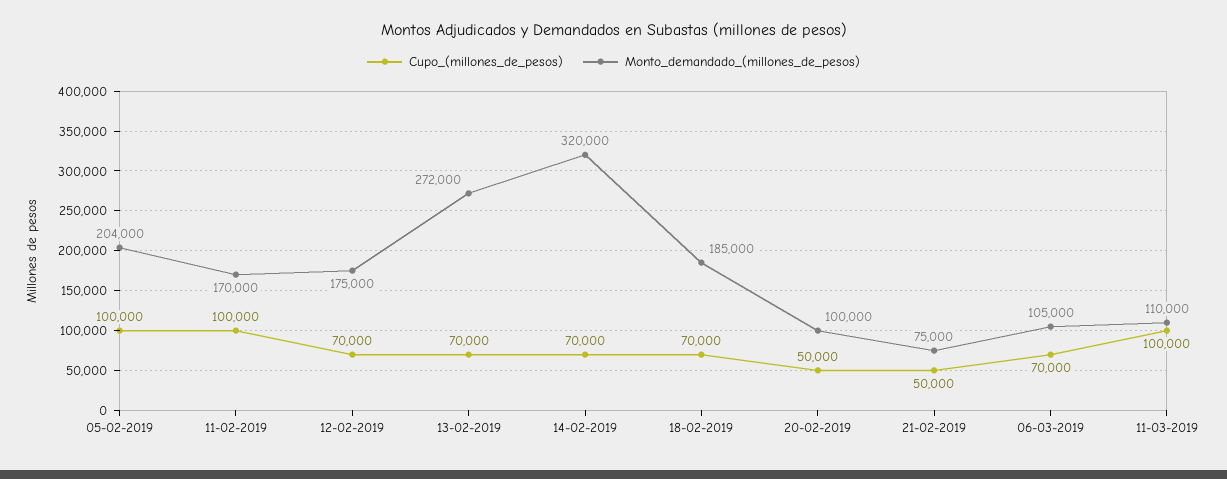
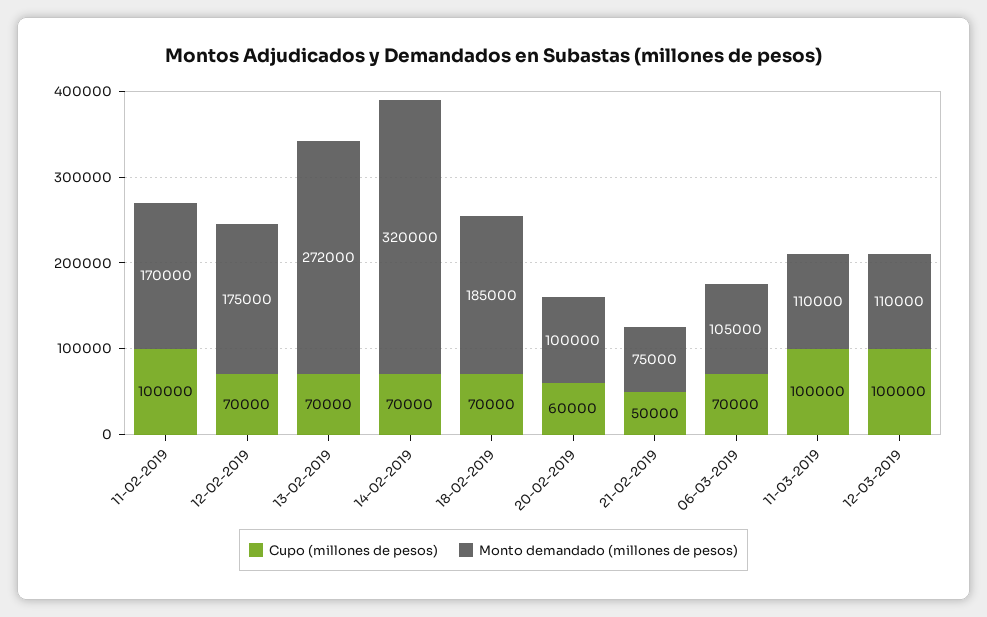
Cupo_(millones_de_pesos), 05-02-2019: 100000 -> none
Monto_demandado_(millones_de_pesos), 05-02-2019: 204000 -> none
Cupo_(millones_de_pesos), 20-02-2019: 50000 -> 60000
Cupo_(millones_de_pesos), 12-03-2019: none -> 100000
Monto_demandado_(millones_de_pesos), 12-03-2019: none -> 110000

